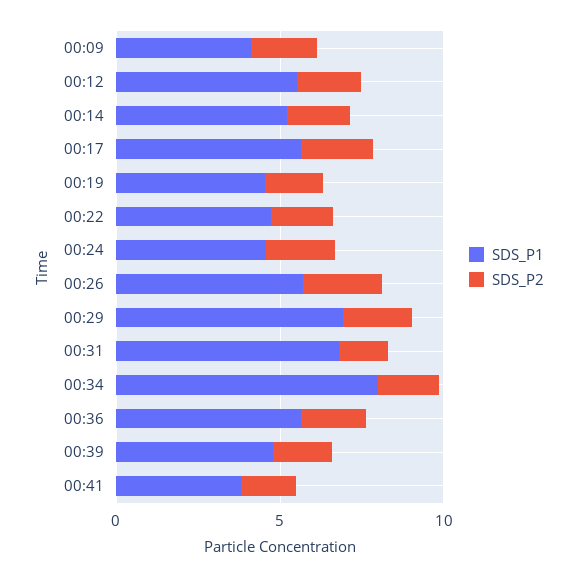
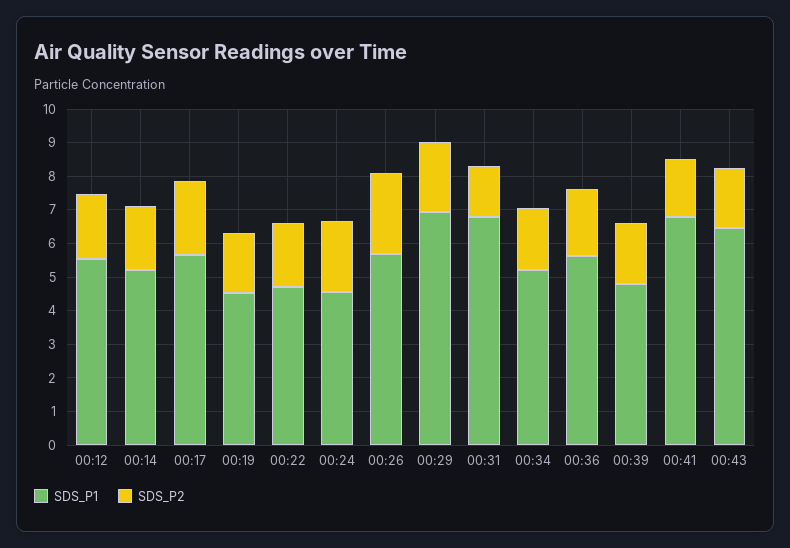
SDS_P1, 00:09: 4 -> none
SDS_P2, 00:09: 2 -> none
SDS_P1, 00:34: 8 -> 5.25
SDS_P1, 00:41: 4 -> 6.75
SDS_P1, 00:43: none -> 6.5
SDS_P2, 00:43: none -> 1.75

